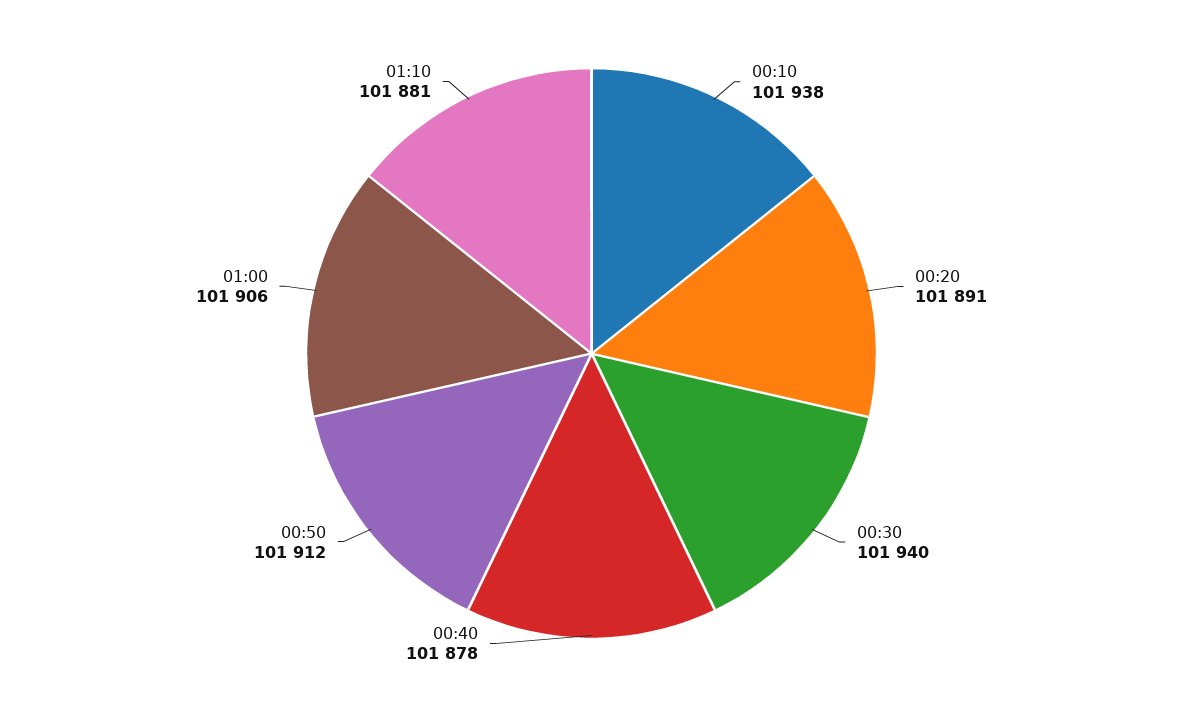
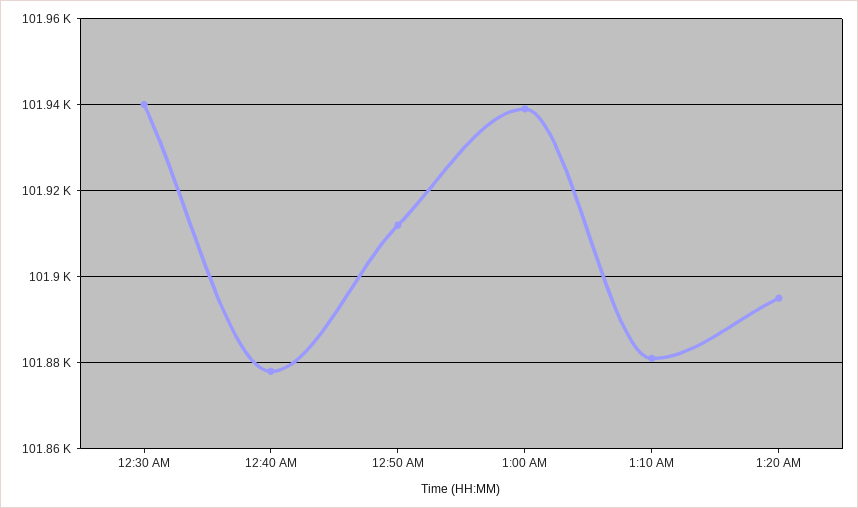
00:10: 101938 -> none
00:20: 101891 -> none
01:00: 101906 -> 101940
1:20 AM: none -> 101895

